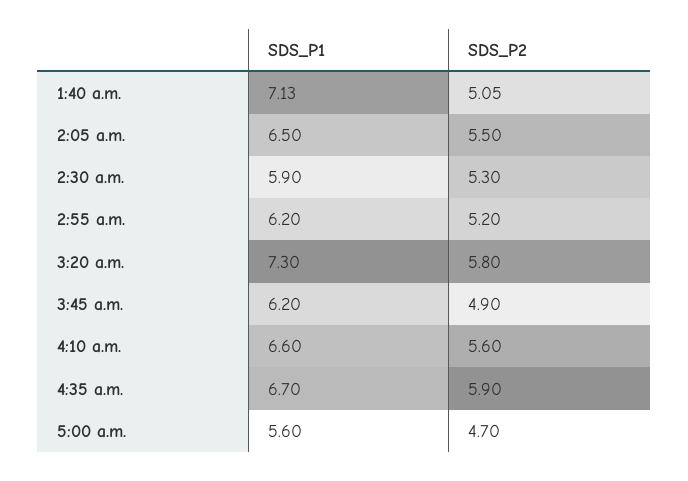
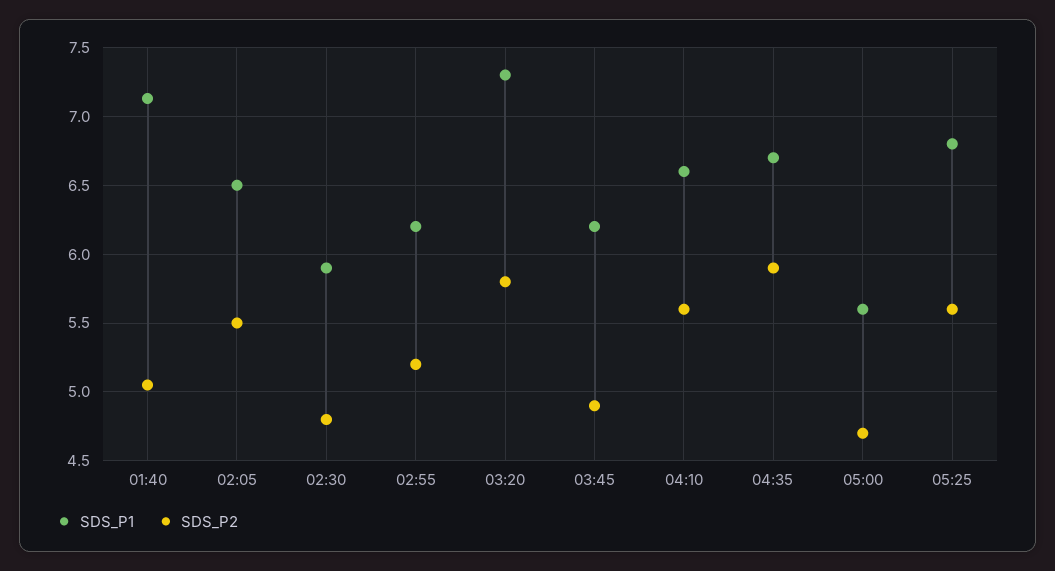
SDS_P2, 2:30 a.m.: 5.3 -> 4.8
SDS_P1, 05:25: none -> 6.8
SDS_P2, 05:25: none -> 5.6

